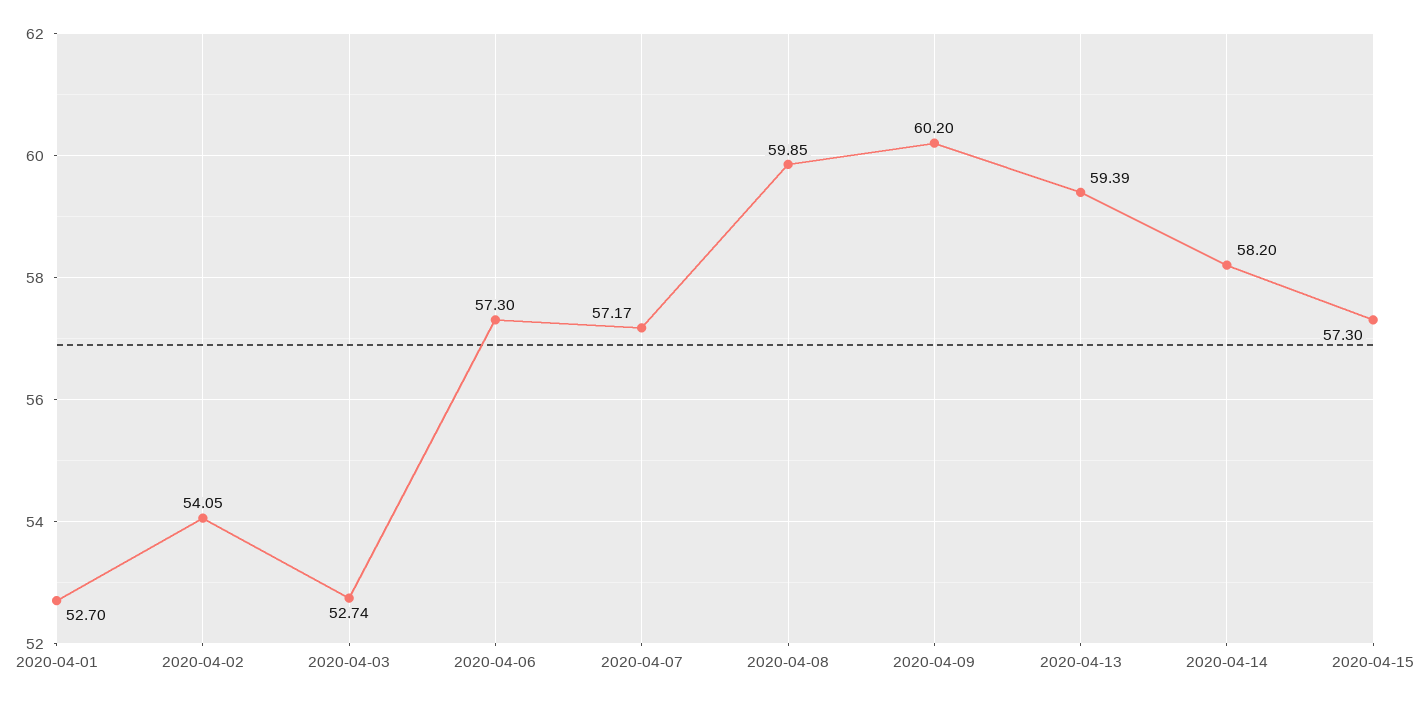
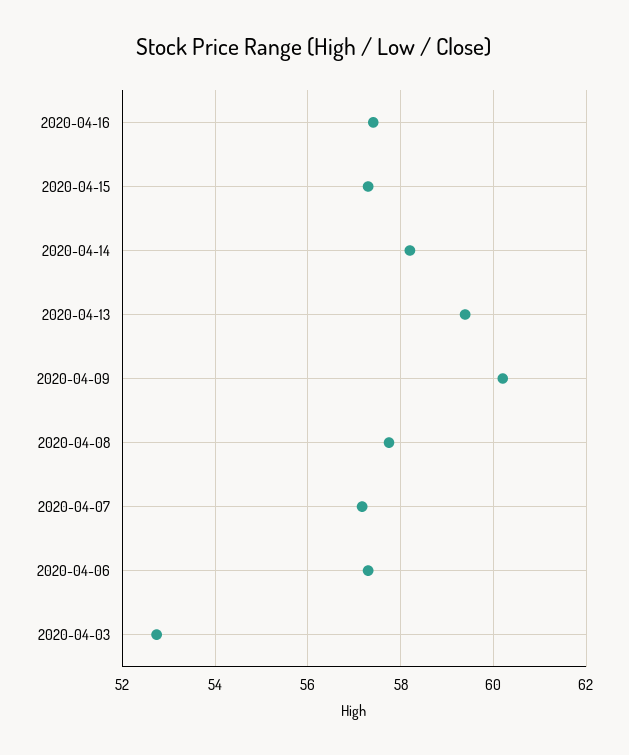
2020-04-01: 52.7 -> none
2020-04-02: 54.05 -> none
2020-04-08: 59.85 -> 57.8
2020-04-16: none -> 57.4

